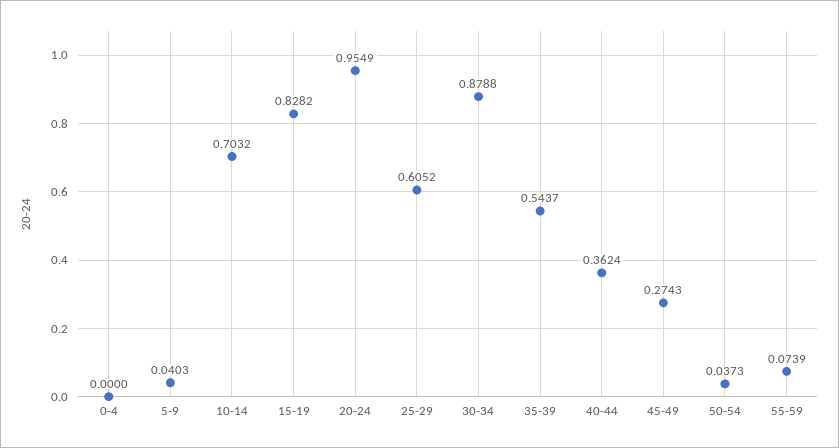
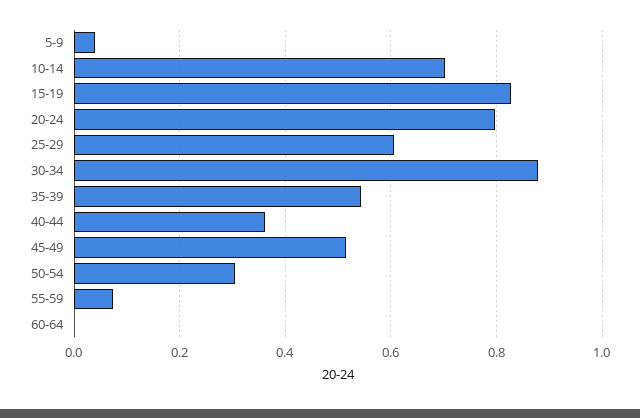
0-4: 0 -> none
20-24: 0.9549 -> 0.8
45-49: 0.2743 -> 0.52
50-54: 0.0373 -> 0.3
60-64: none -> 0

